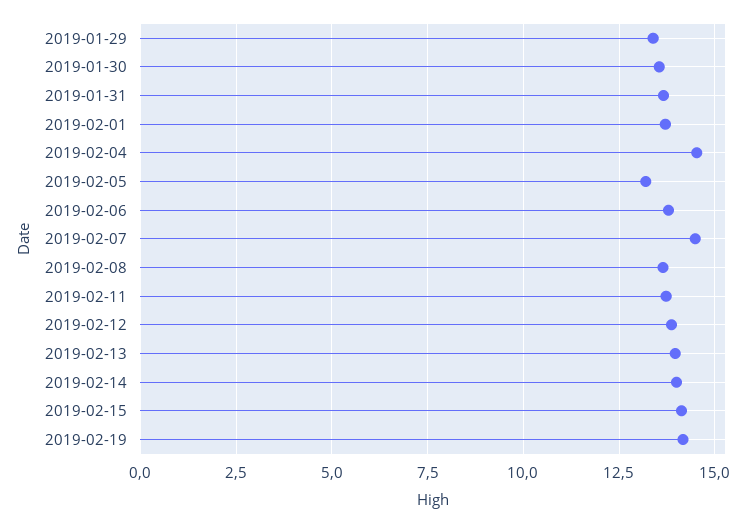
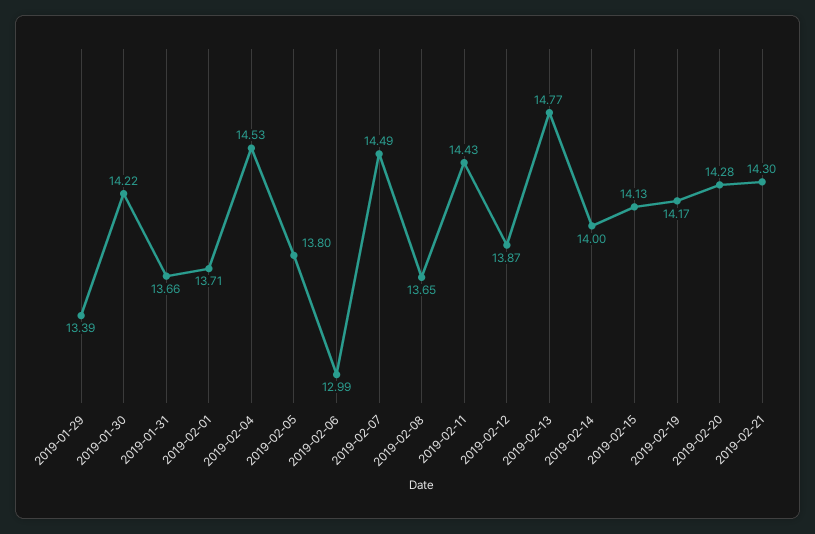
2019-01-30: 13.5 -> 14.22
2019-02-05: 13.25 -> 13.8
2019-02-06: 13.75 -> 12.99
2019-02-11: 13.75 -> 14.43
2019-02-13: 14 -> 14.77
2019-02-20: none -> 14.28
2019-02-21: none -> 14.3

